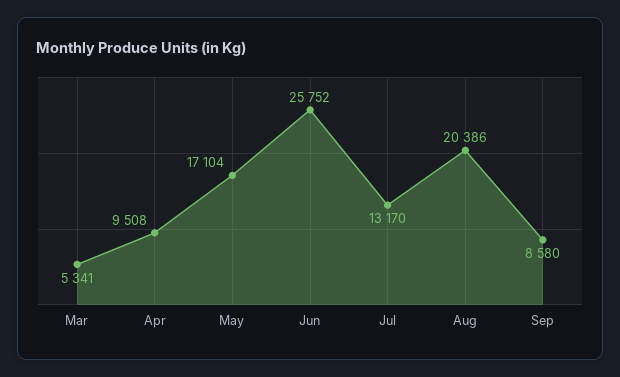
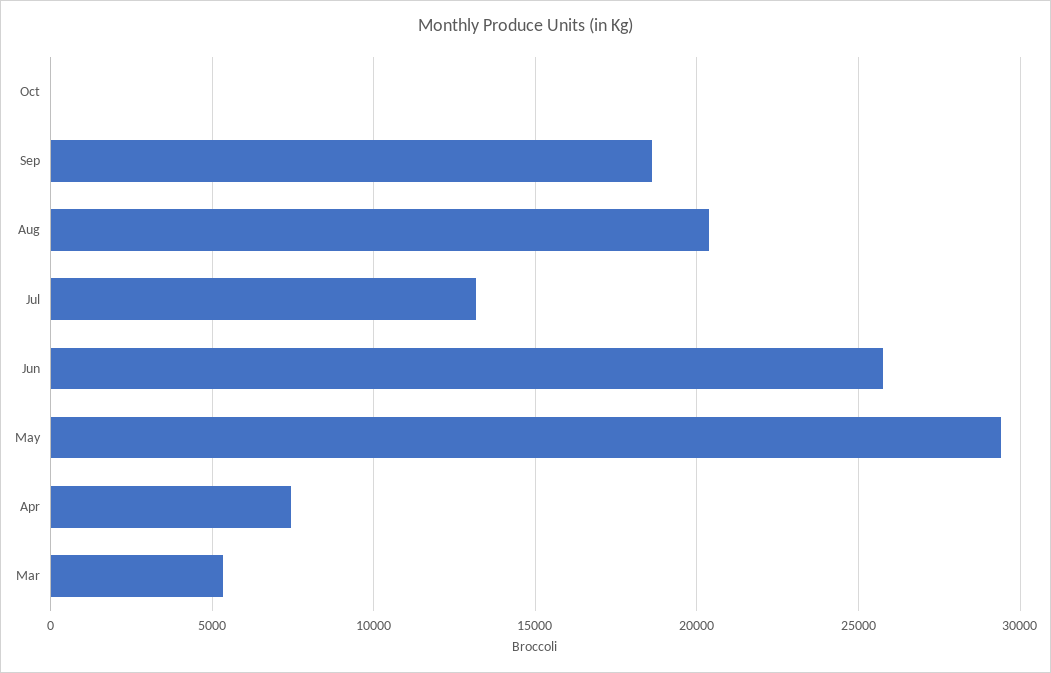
Apr: 9508 -> 7500
May: 17104 -> 29500
Sep: 8580 -> 18500
Oct: none -> 0

